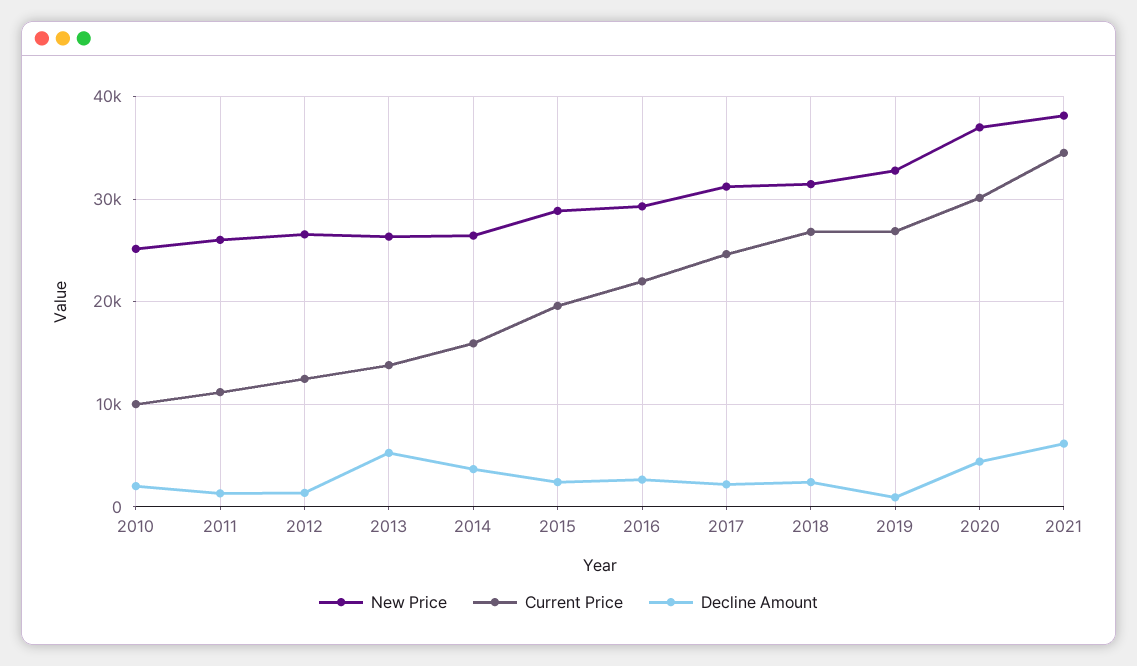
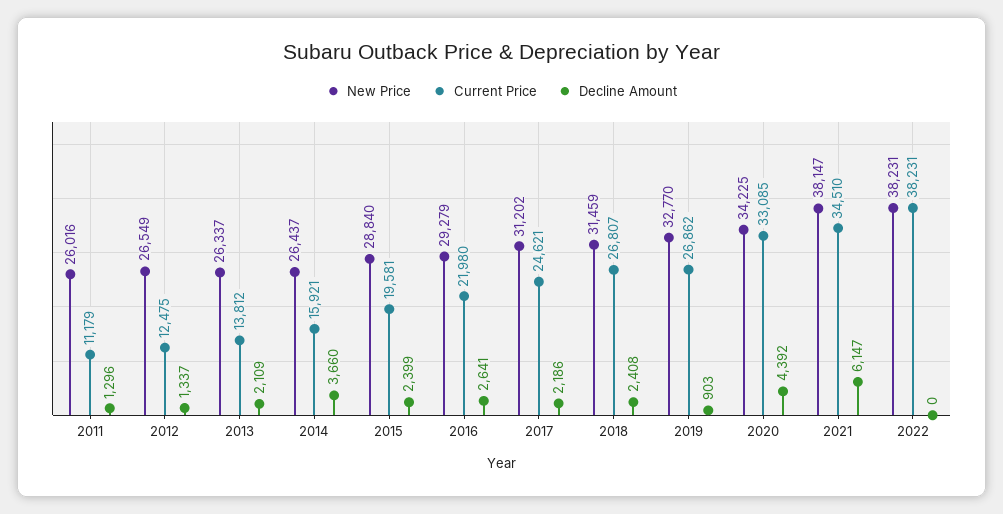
New Price, 2010: 25000 -> none
Current Price, 2010: 10000 -> none
Decline Amount, 2010: 2000 -> none
Decline Amount, 2013: 5000 -> 2109
New Price, 2020: 37000 -> 34225
Current Price, 2020: 30000 -> 33085
New Price, 2022: none -> 38231
Current Price, 2022: none -> 38231
Decline Amount, 2022: none -> 0

